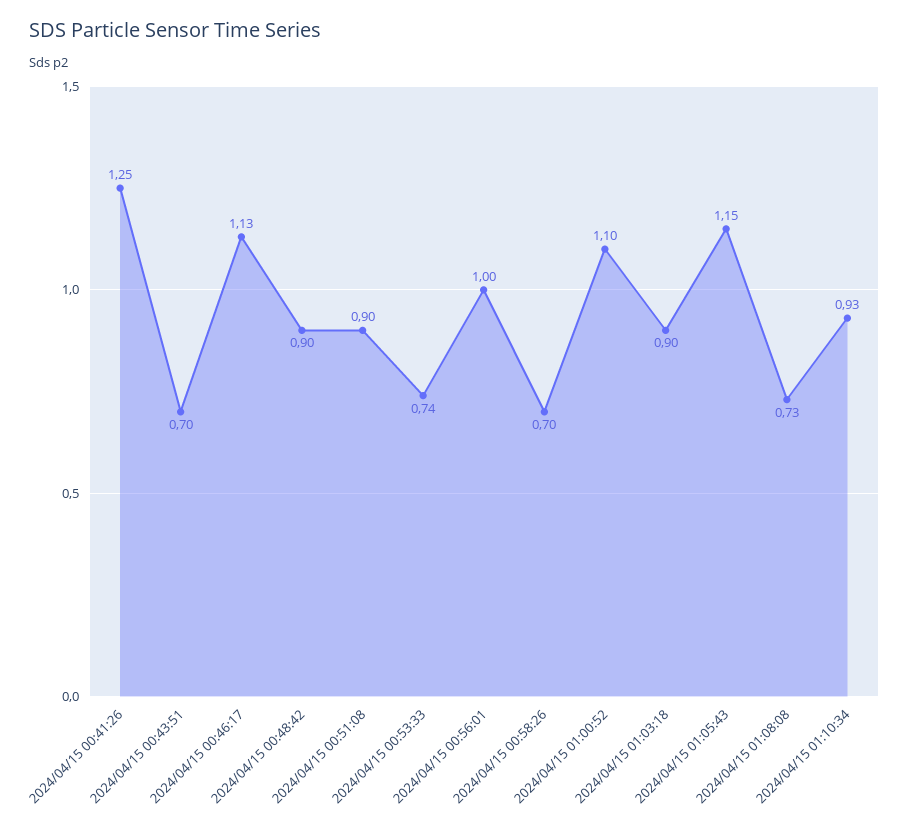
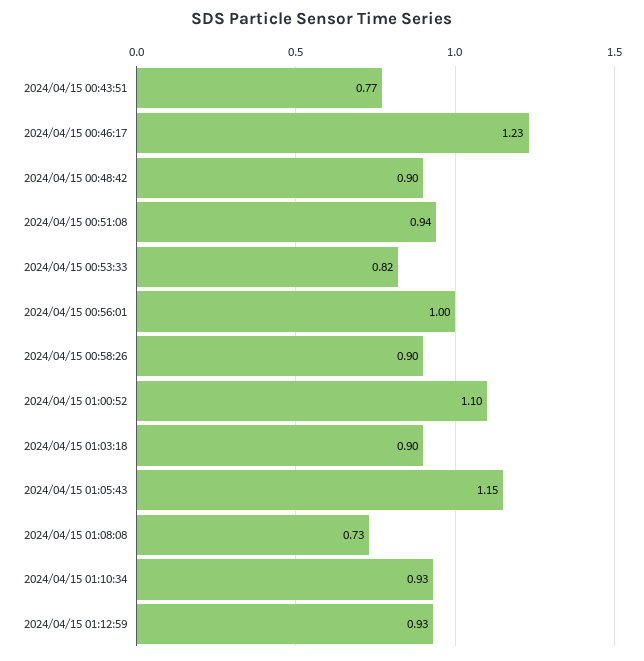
2024/04/15 00:41:26: 1.25 -> none
2024/04/15 00:43:51: 0.7 -> 0.77
2024/04/15 00:46:17: 1.13 -> 1.23
2024/04/15 00:51:08: 0.9 -> 0.94
2024/04/15 00:53:33: 0.74 -> 0.82
2024/04/15 00:58:26: 0.7 -> 0.9
2024/04/15 01:12:59: none -> 0.93

